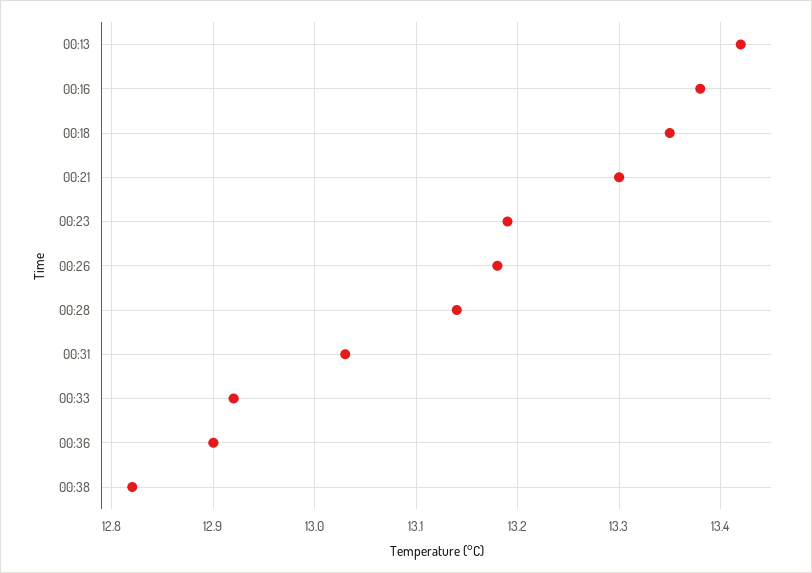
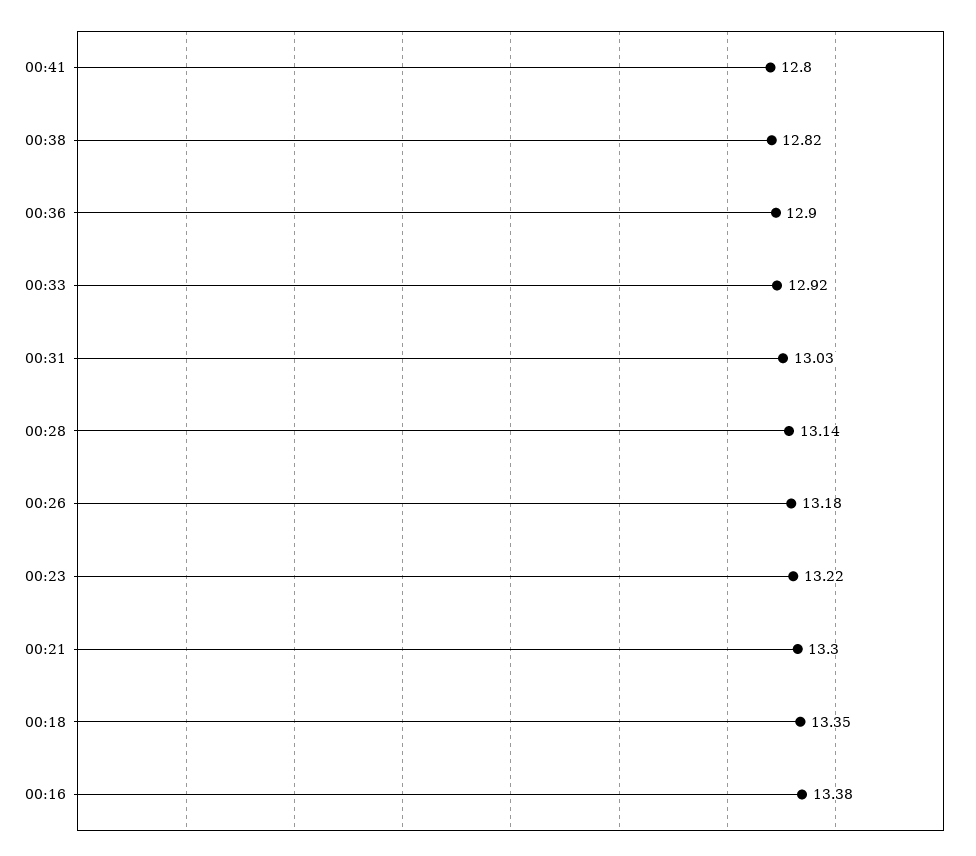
00:13: 13.42 -> none
00:23: 13.19 -> 13.22
00:41: none -> 12.8

